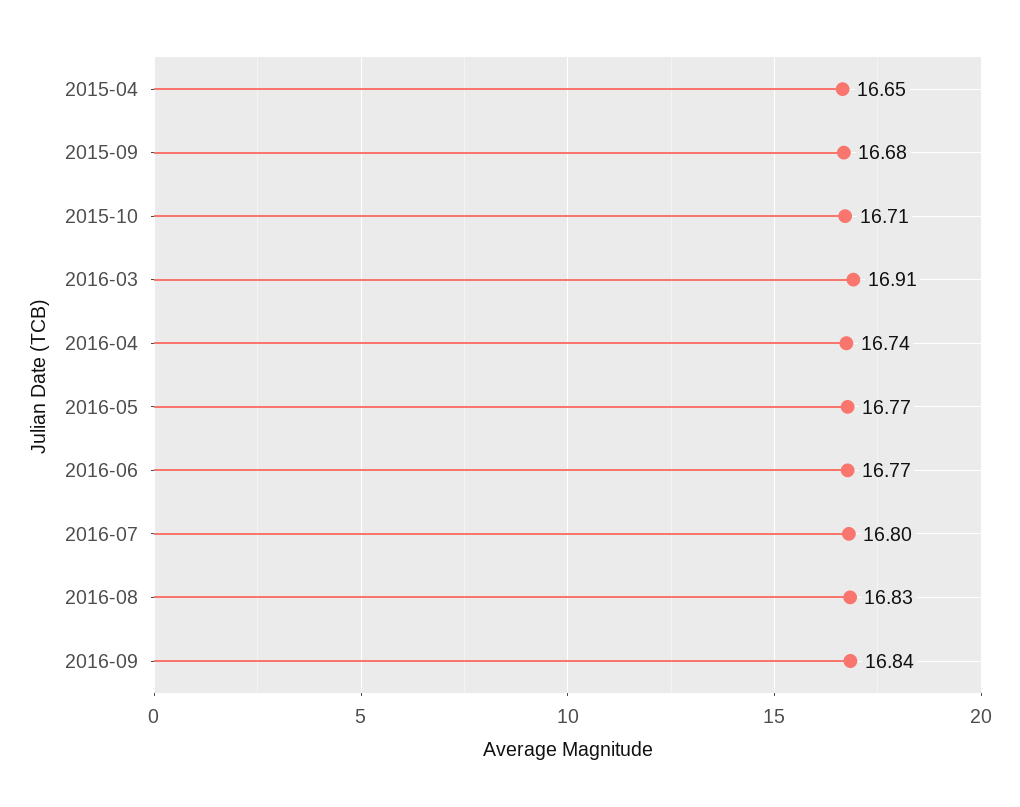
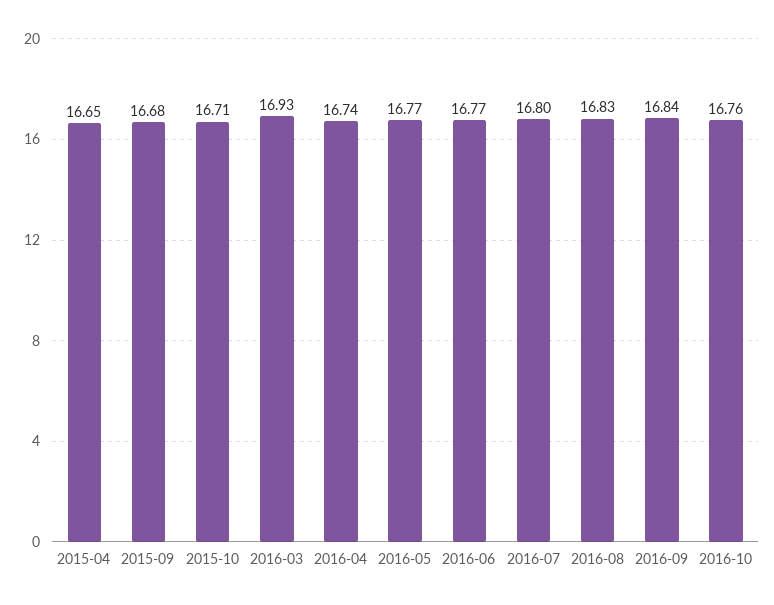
2016-03: 16.91 -> 16.93
2016-10: none -> 16.76

